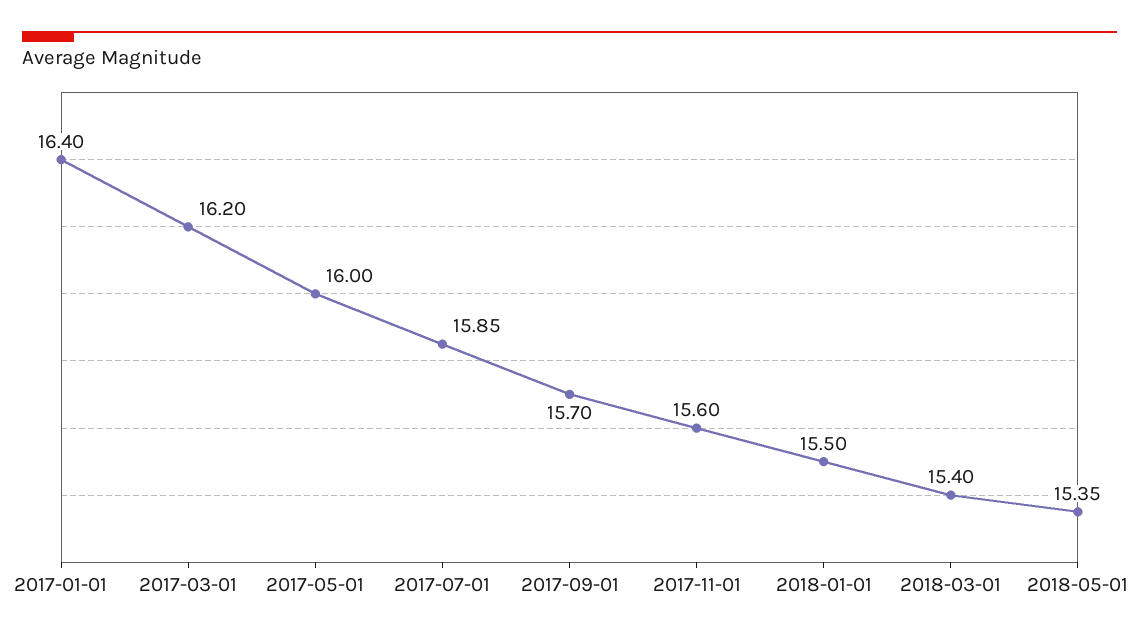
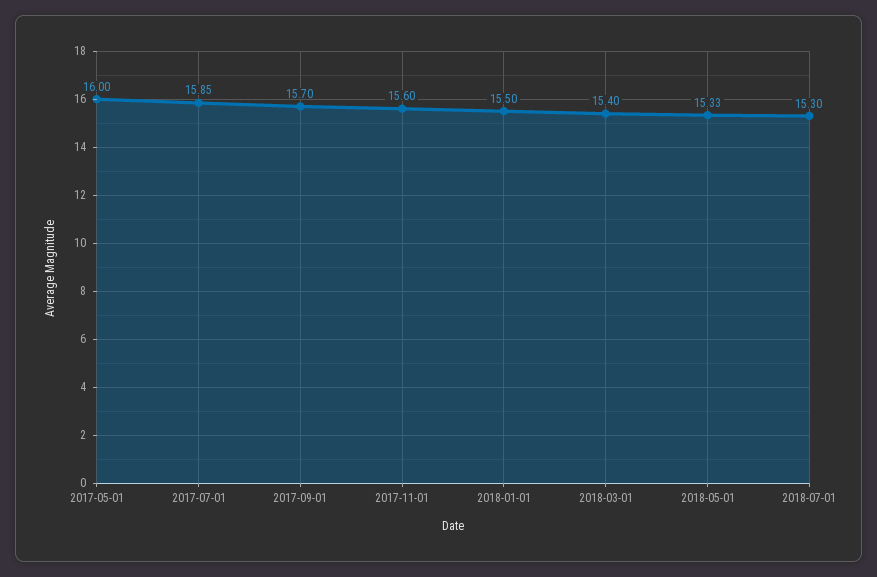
2017-01-01: 16.4 -> none
2017-03-01: 16.2 -> none
2018-05-01: 15.35 -> 15.33
2018-07-01: none -> 15.3

